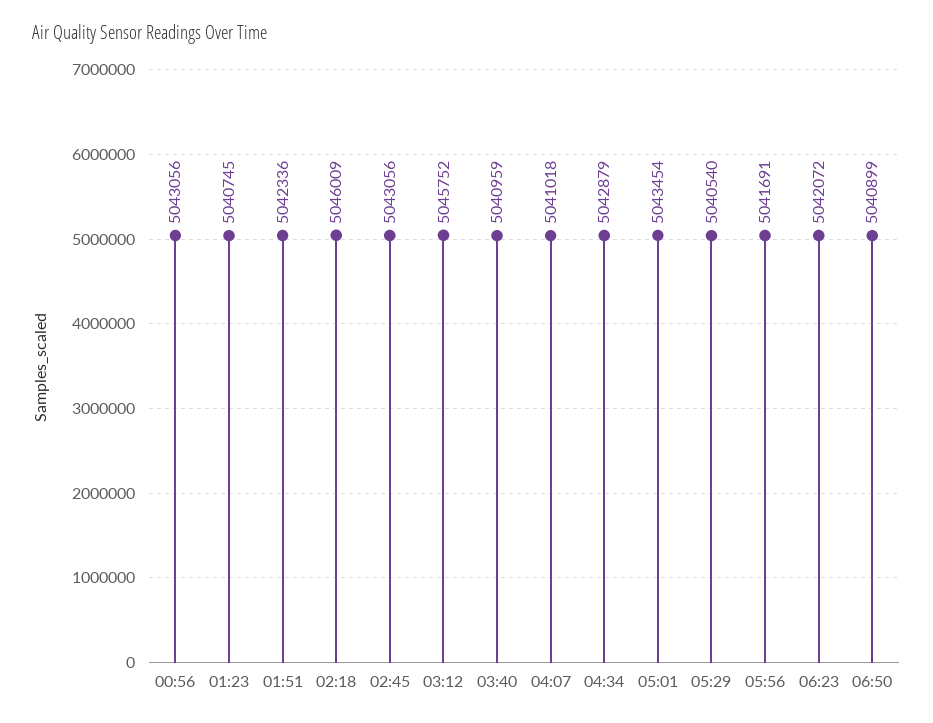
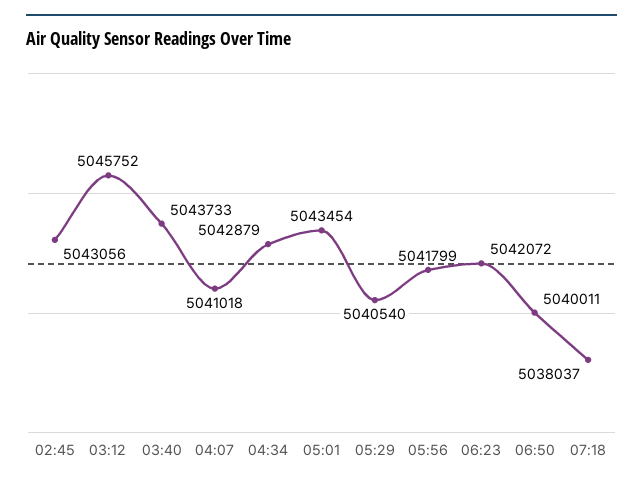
00:56: 5043056 -> none
01:23: 5040745 -> none
01:51: 5042336 -> none
02:18: 5046009 -> none
03:40: 5040959 -> 5043733
05:56: 5041691 -> 5041799
06:50: 5040899 -> 5040011
07:18: none -> 5038037

